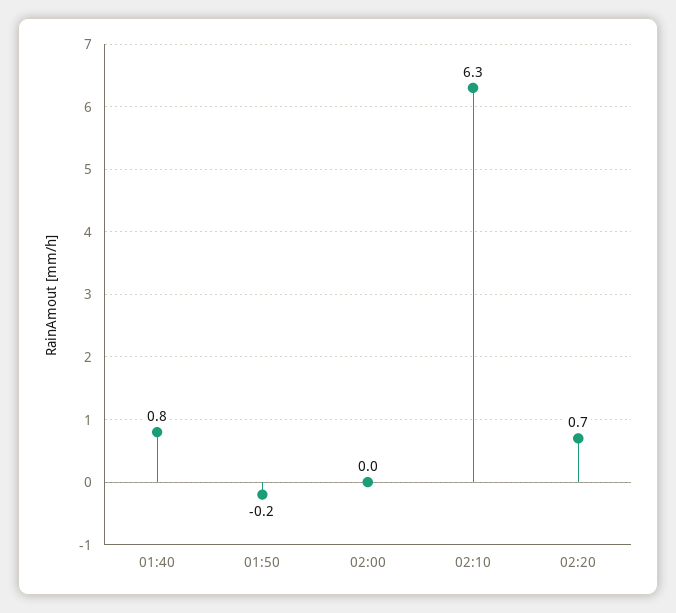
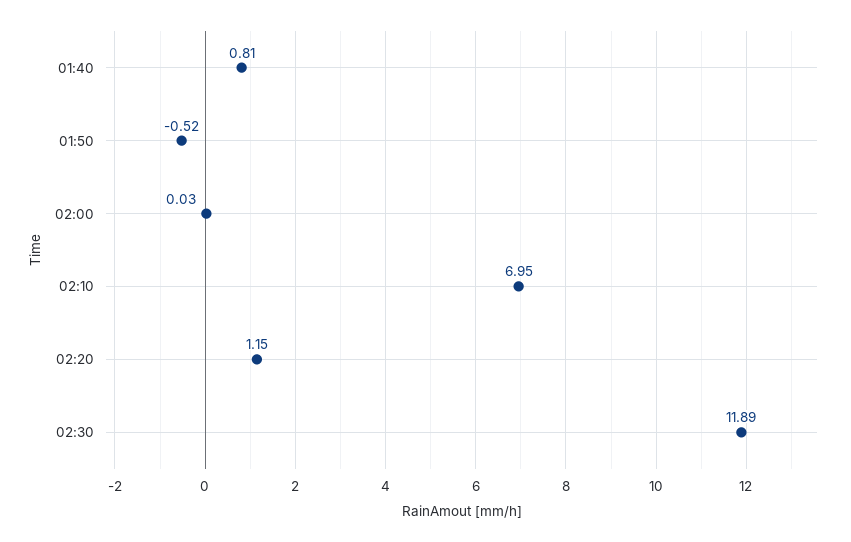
01:50: -0.2 -> -0.52
02:10: 6.3 -> 6.95
02:20: 0.7 -> 1.15
02:30: none -> 11.89

